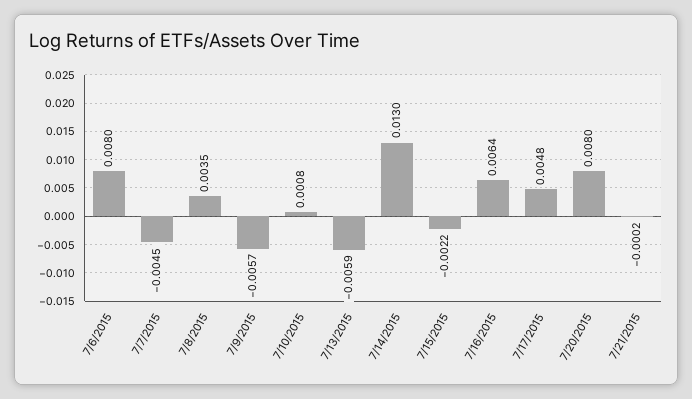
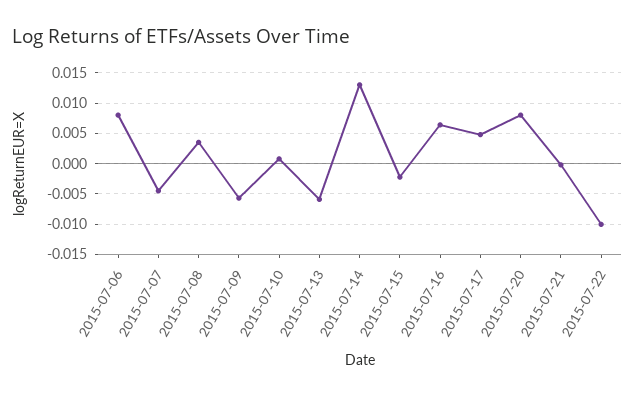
2015-07-22: none -> -0.01

